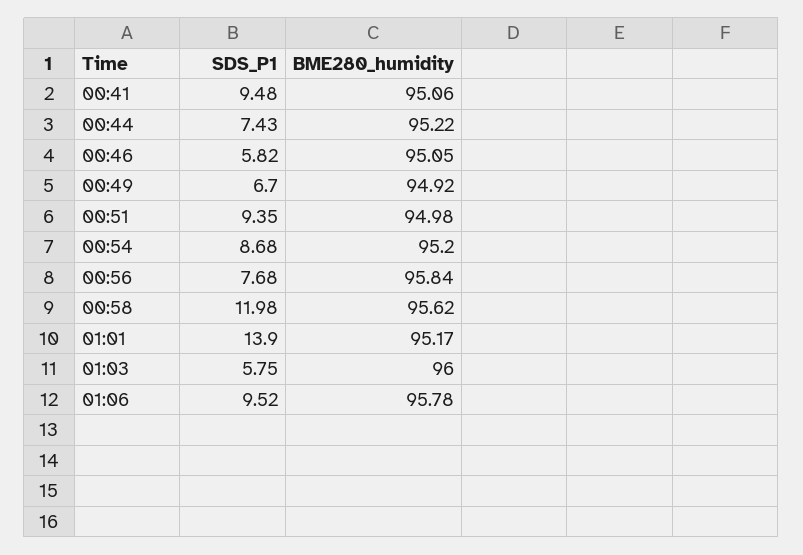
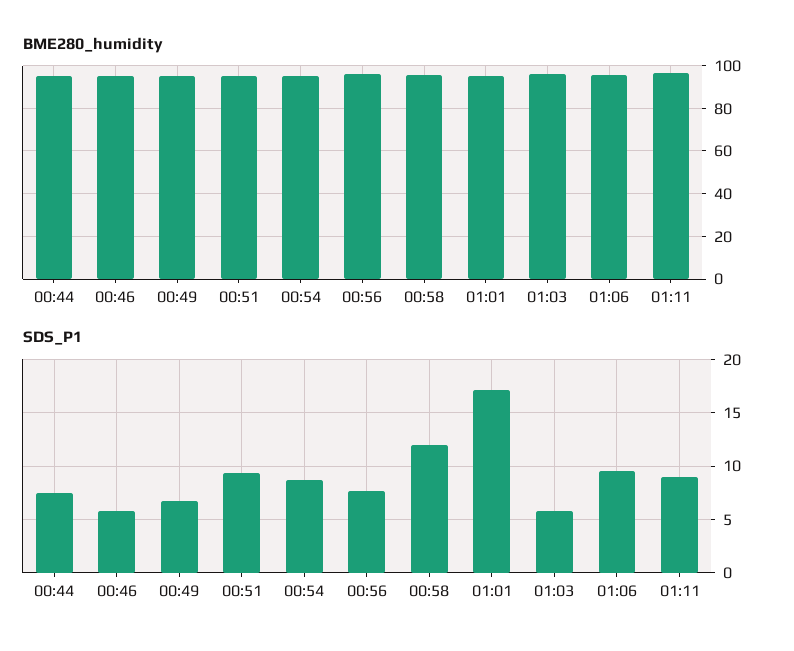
SDS_P1, 00:41: 9.48 -> none
BME280_humidity, 00:41: 95.06 -> none
SDS_P1, 01:01: 13.9 -> 17
BME280_humidity, 01:11: none -> 95
SDS_P1, 01:11: none -> 9

